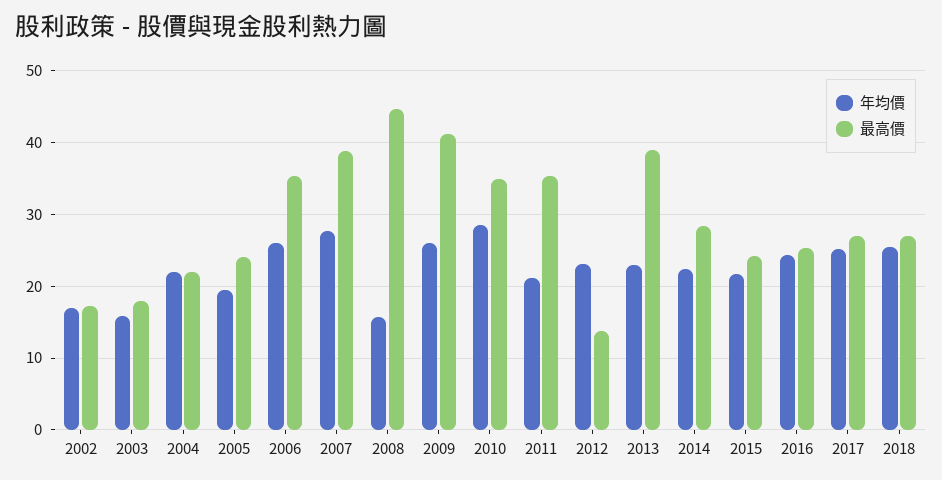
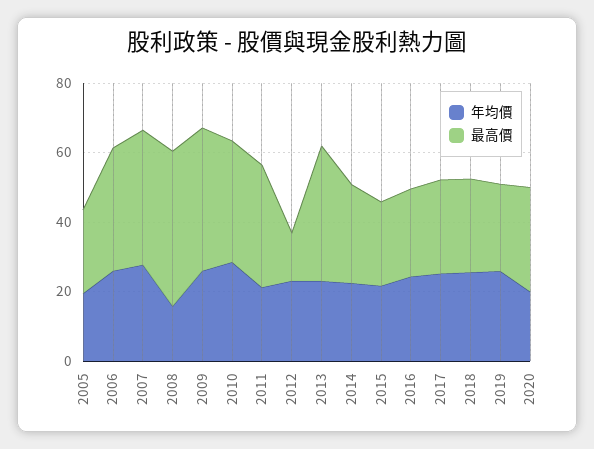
年均價, 2002: 17 -> none
最高價, 2002: 17 -> none
年均價, 2003: 16 -> none
最高價, 2003: 18 -> none
年均價, 2004: 22 -> none
最高價, 2004: 22 -> none
年均價, 2019: none -> 25
最高價, 2019: none -> 25
年均價, 2020: none -> 20
最高價, 2020: none -> 30

